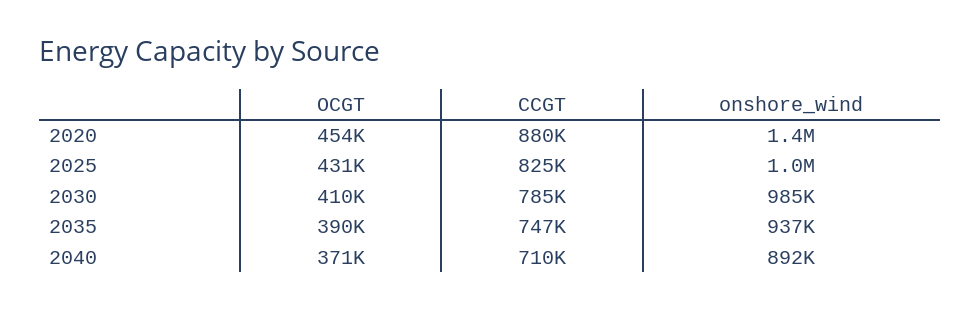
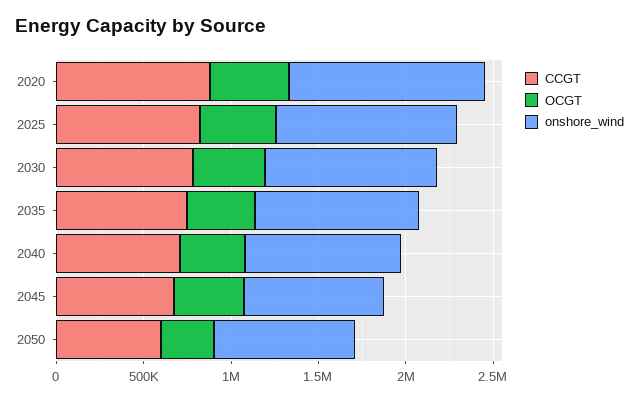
onshore_wind, 2020: 1400000 -> 1100000
CCGT, 2045: none -> 700000
OCGT, 2045: none -> 400000
onshore_wind, 2045: none -> 800000
CCGT, 2050: none -> 600000
OCGT, 2050: none -> 300000
onshore_wind, 2050: none -> 800000

